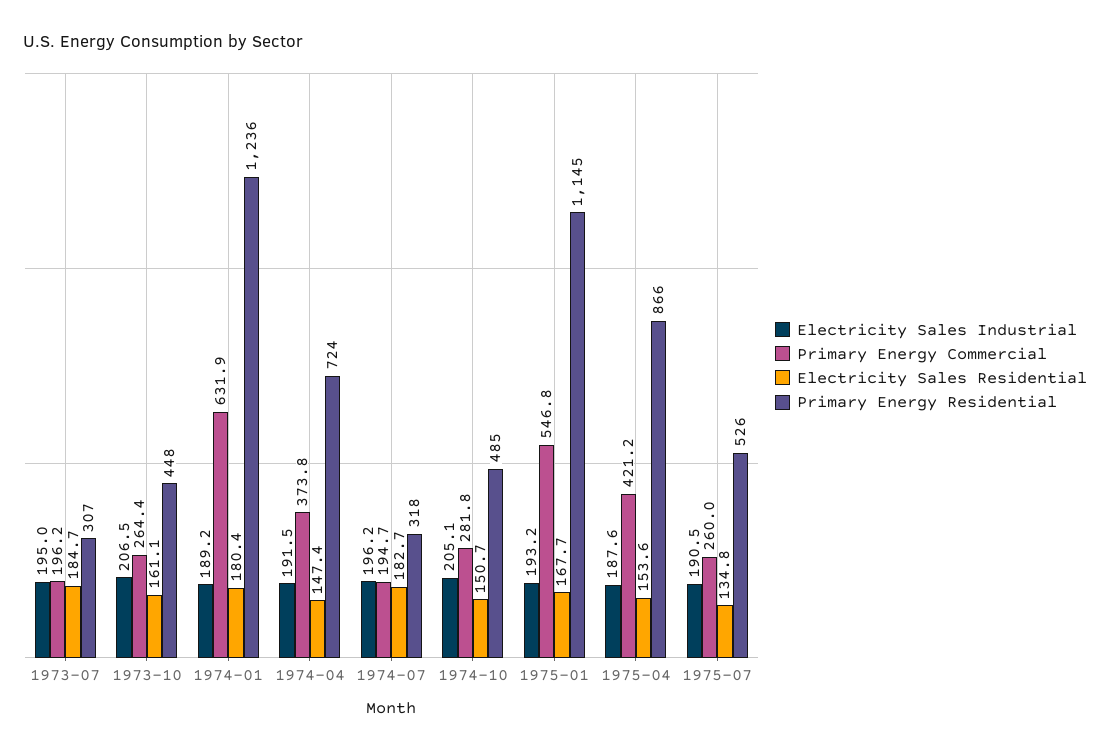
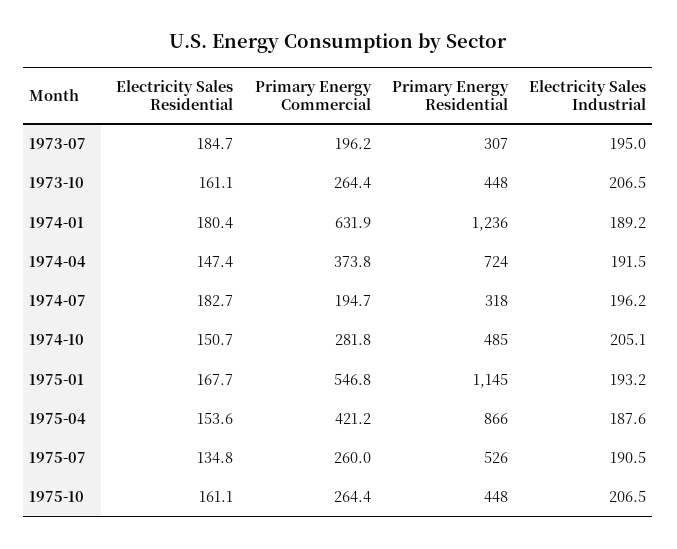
Electricity Sales Residential, 1975-10: none -> 161.1
Primary Energy Commercial, 1975-10: none -> 264.4
Primary Energy Residential, 1975-10: none -> 448
Electricity Sales Industrial, 1975-10: none -> 206.5

